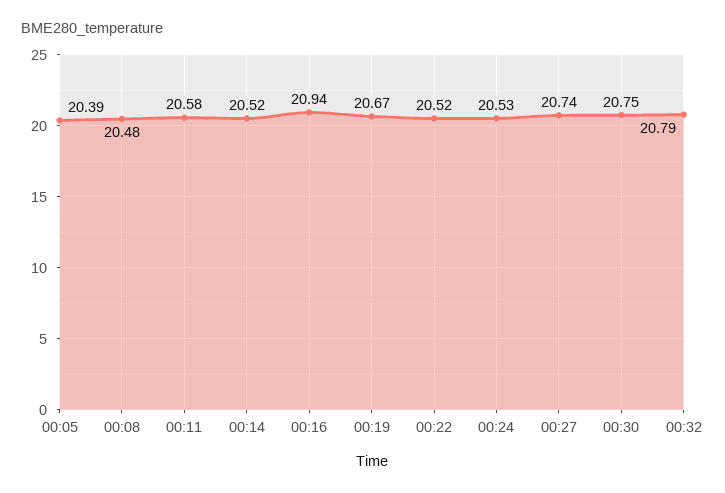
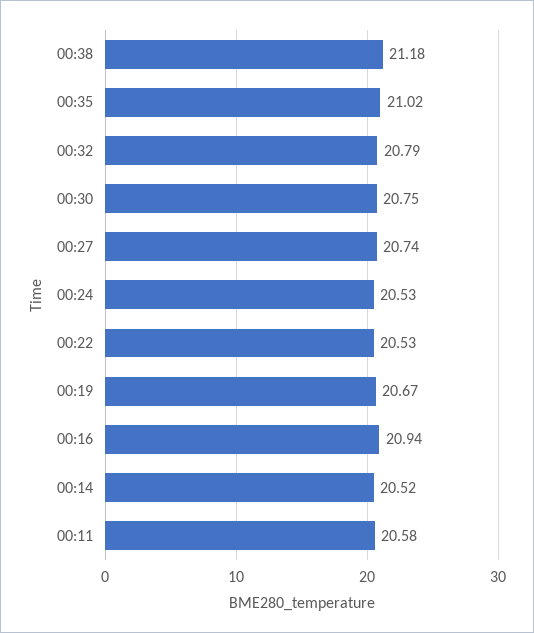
00:05: 20.39 -> none
00:08: 20.48 -> none
00:22: 20.52 -> 20.53
00:38: none -> 21.18
00:35: none -> 21.02

